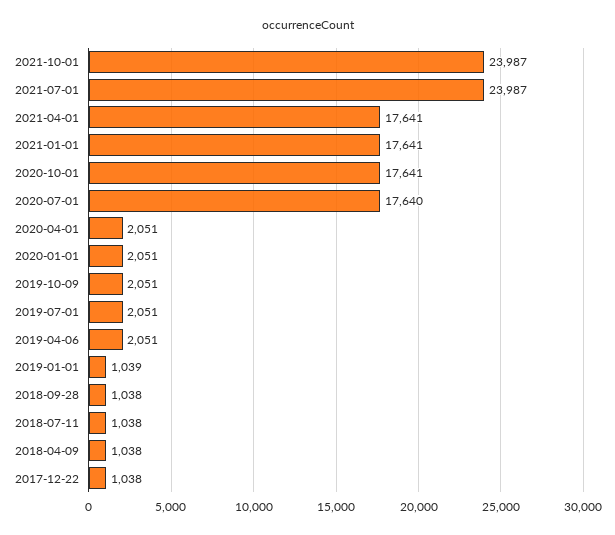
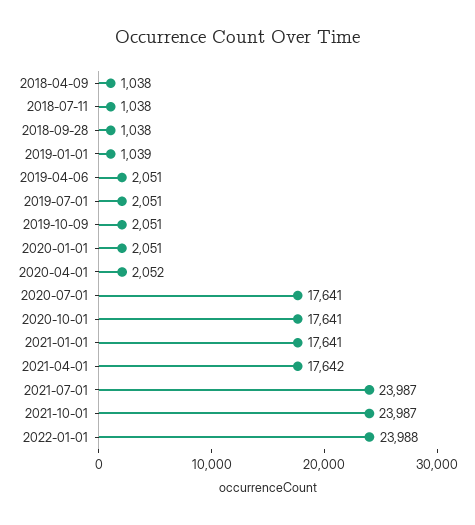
2021-04-01: 17641 -> 17642
2020-07-01: 17640 -> 17641
2020-04-01: 2051 -> 2052
2017-12-22: 1038 -> none
2022-01-01: none -> 23988

